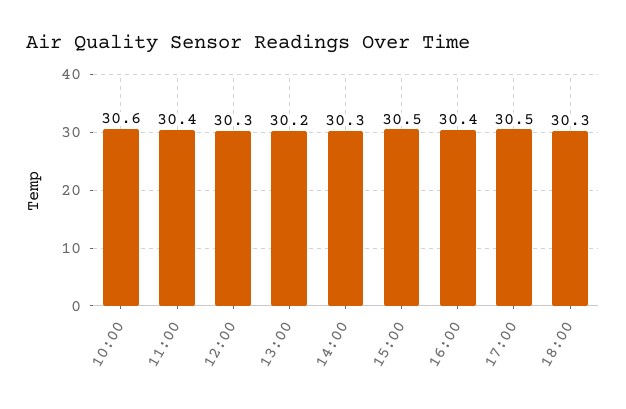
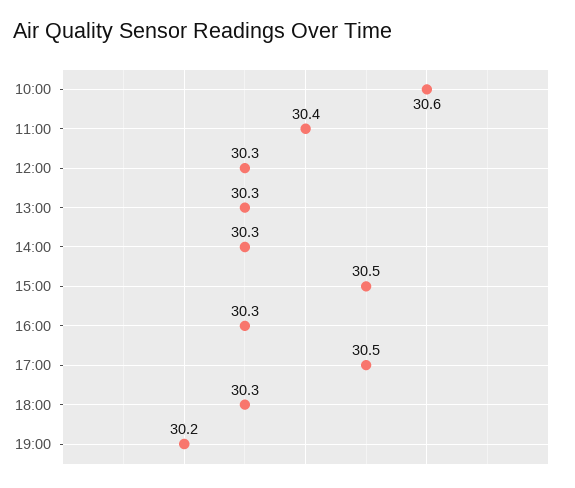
13:00: 30.2 -> 30.3
16:00: 30.4 -> 30.3
19:00: none -> 30.2

